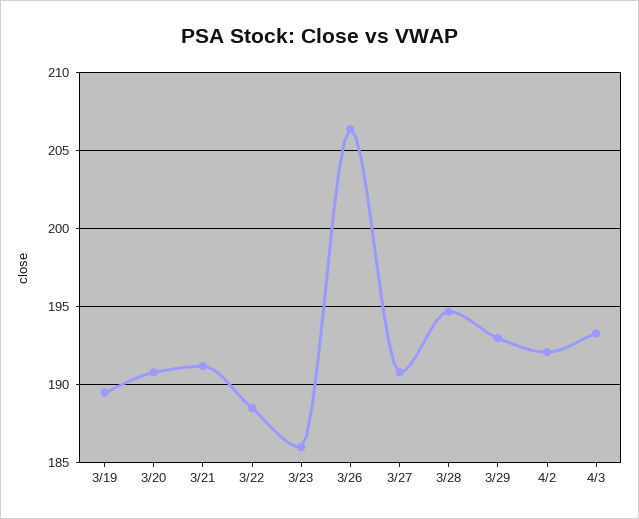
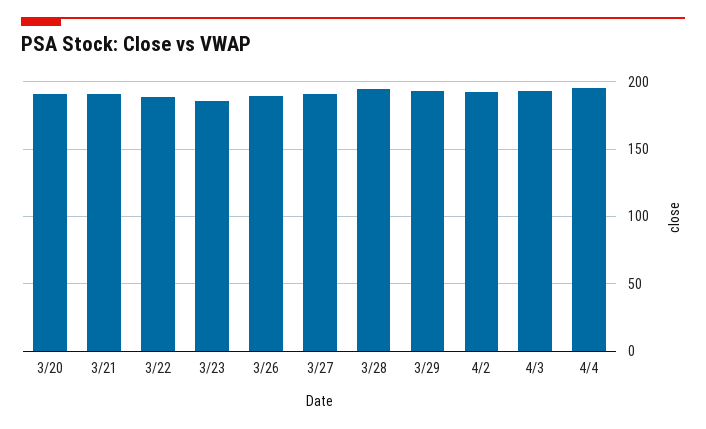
3/19: 189.5 -> none
3/26: 206.5 -> 190
4/4: none -> 195

